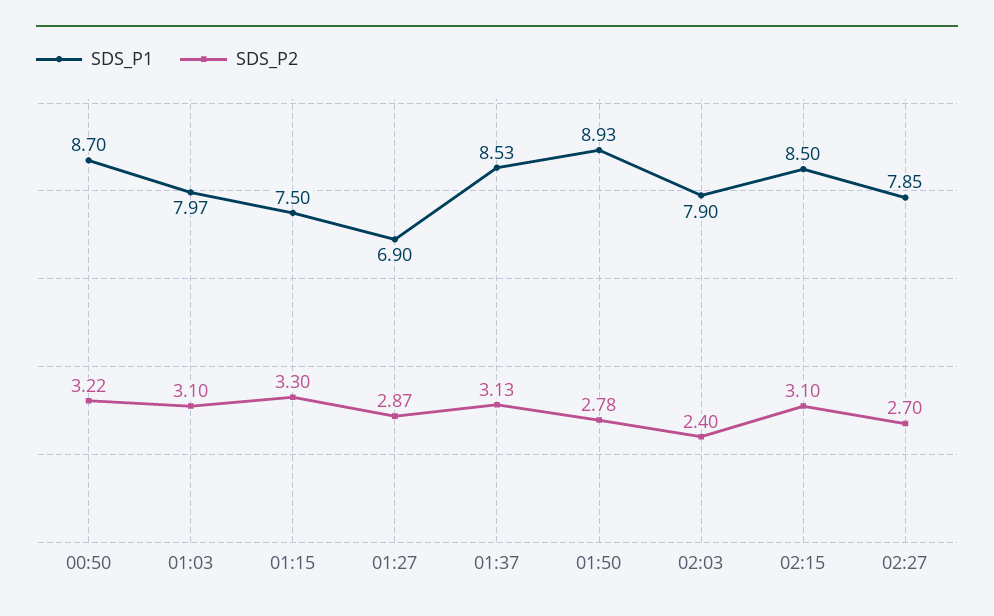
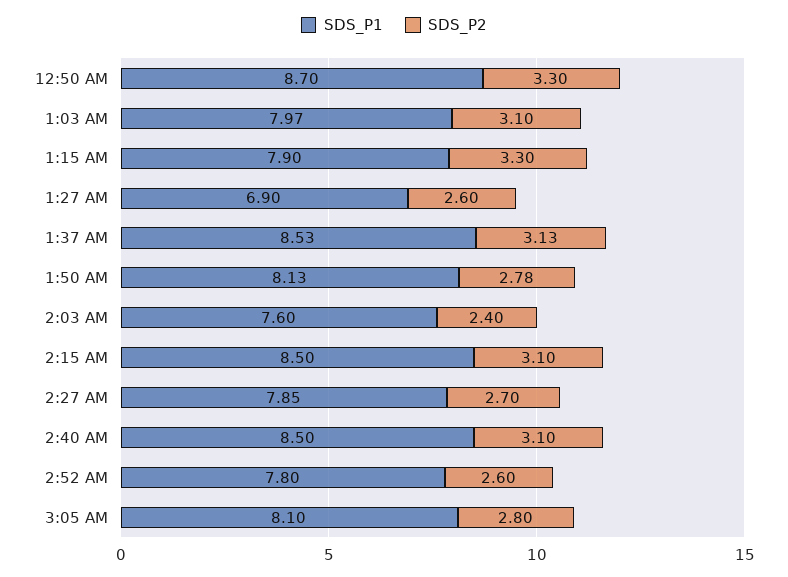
SDS_P2, 00:50: 3.22 -> 3.3
SDS_P1, 01:15: 7.5 -> 7.9
SDS_P2, 01:27: 2.87 -> 2.6
SDS_P1, 01:50: 8.93 -> 8.13
SDS_P1, 02:03: 7.9 -> 7.6
SDS_P1, 2:40 AM: none -> 8.5
SDS_P2, 2:40 AM: none -> 3.1
SDS_P1, 2:52 AM: none -> 7.8
SDS_P2, 2:52 AM: none -> 2.6
SDS_P1, 3:05 AM: none -> 8.1
SDS_P2, 3:05 AM: none -> 2.8

